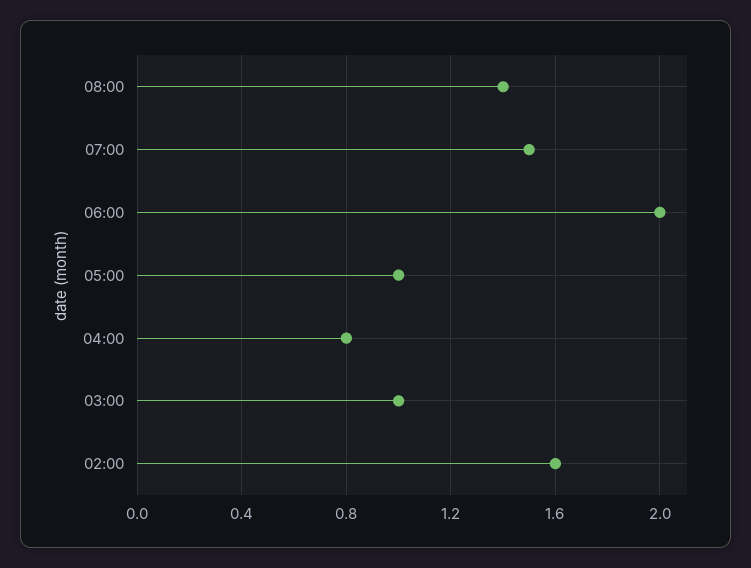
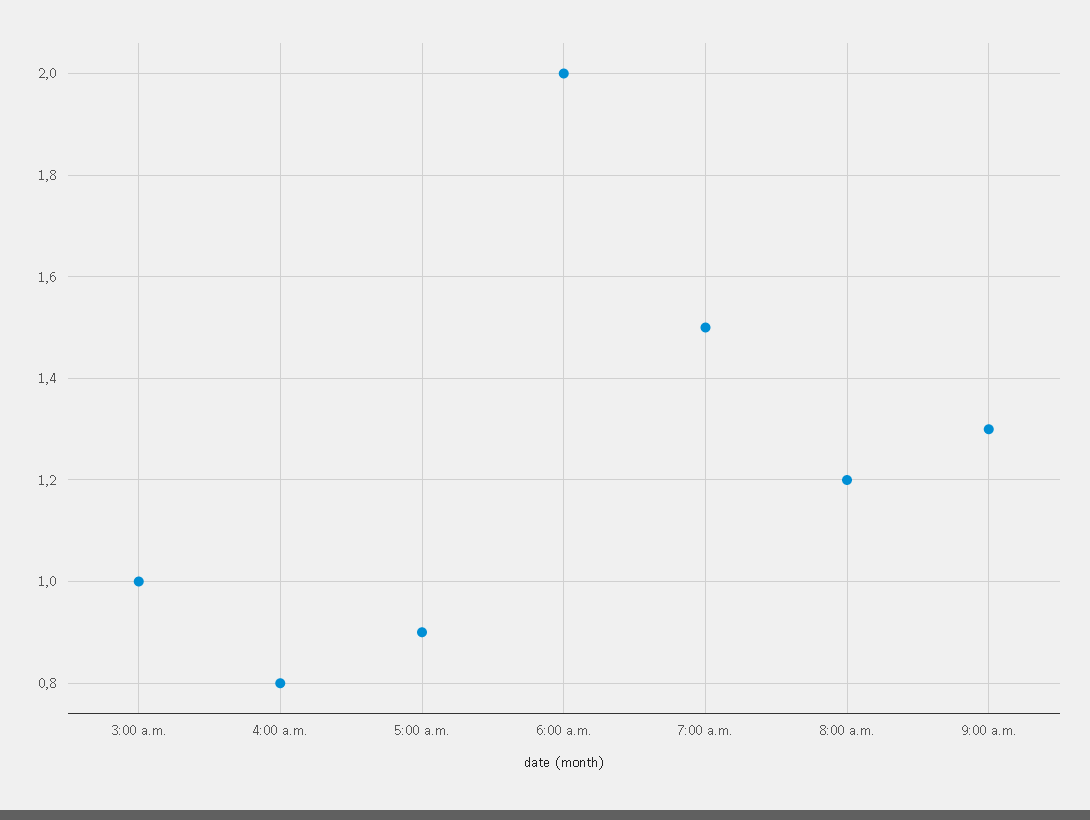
08:00: 1.4 -> 1.2
05:00: 1 -> 0.9
02:00: 1.6 -> none
9:00 a.m.: none -> 1.3

